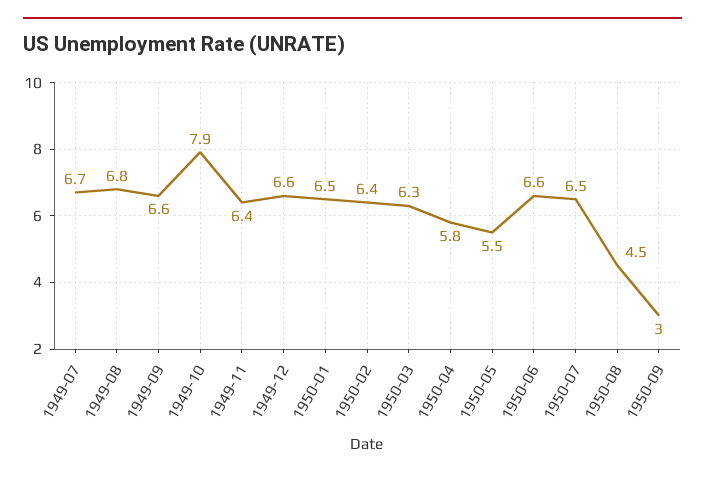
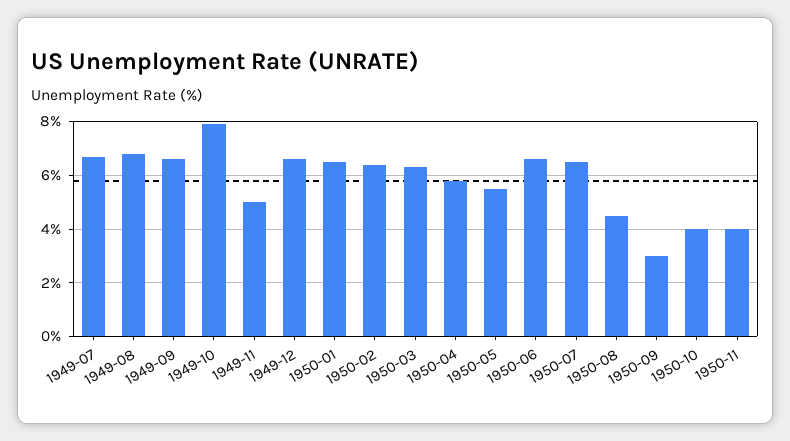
1949-11: 6.4 -> 5
1950-10: none -> 4
1950-11: none -> 4

